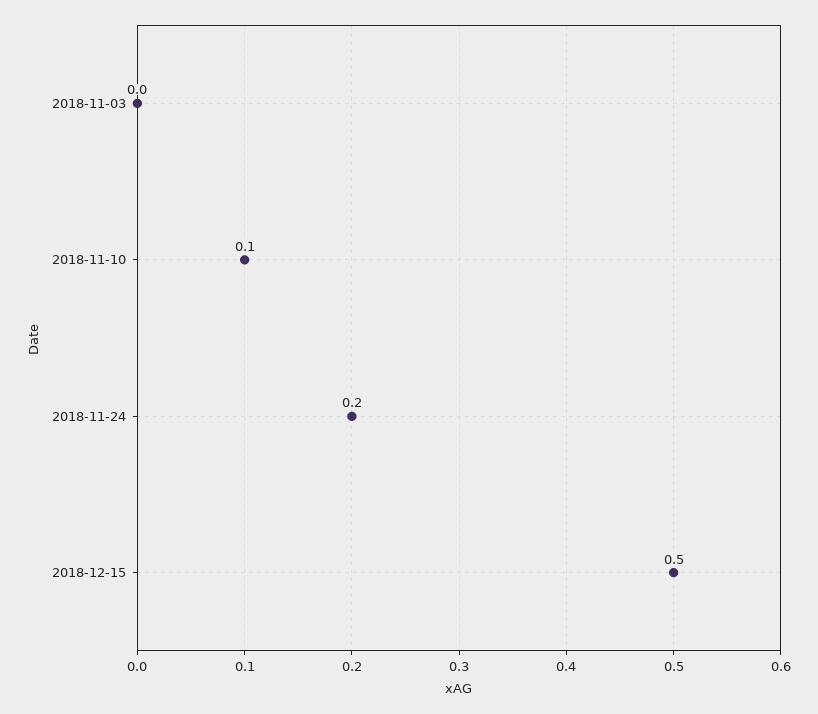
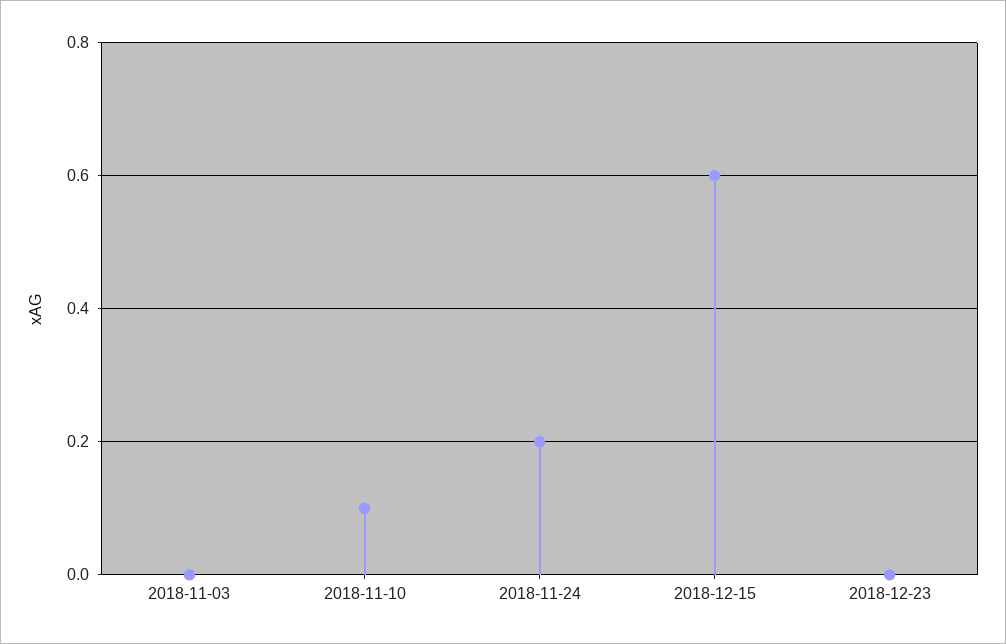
2018-12-15: 0.5 -> 0.6
2018-12-23: none -> 0

